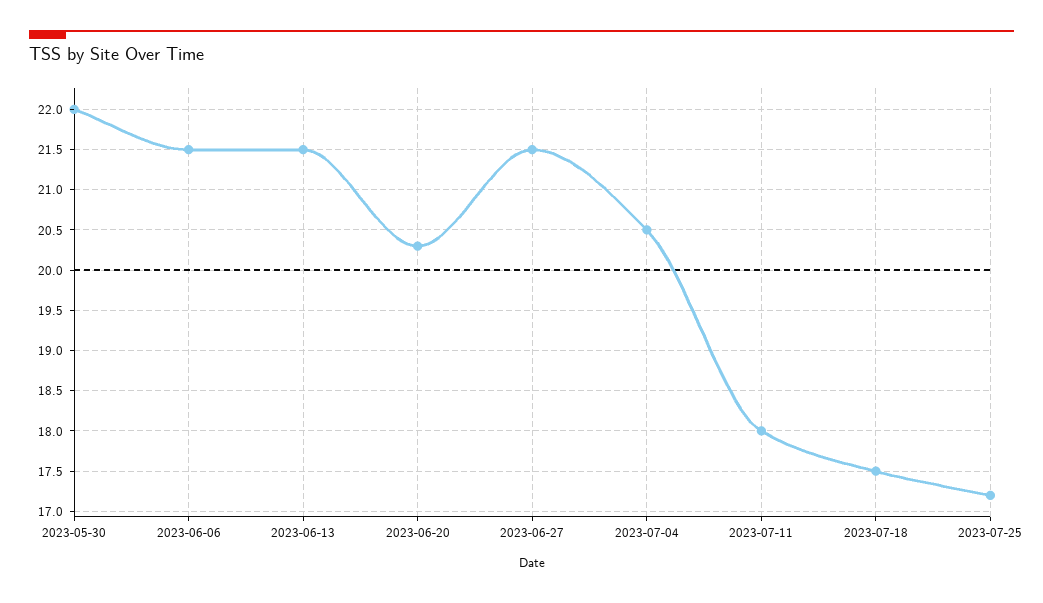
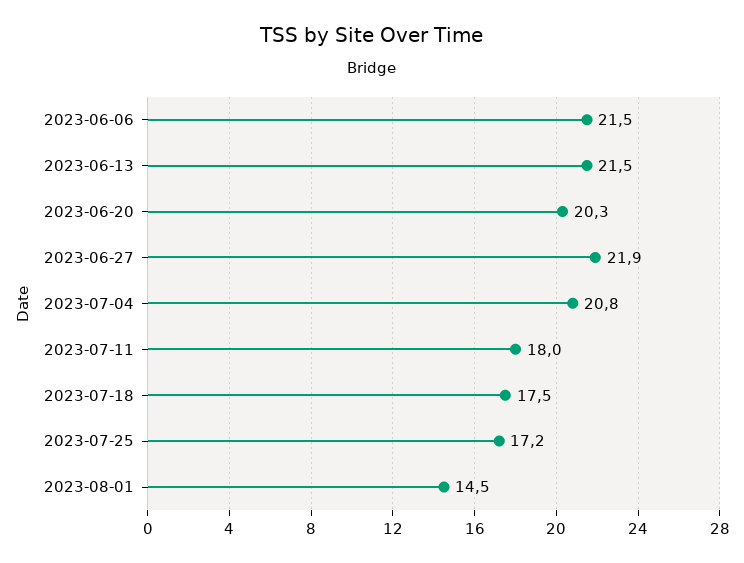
2023-05-30: 22 -> none
2023-06-27: 21.5 -> 21.9
2023-07-04: 20.5 -> 20.8
2023-08-01: none -> 14.5

